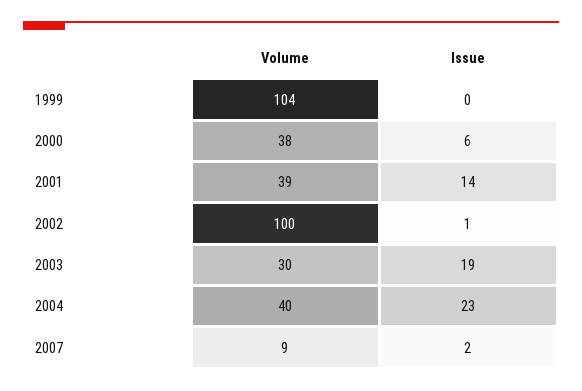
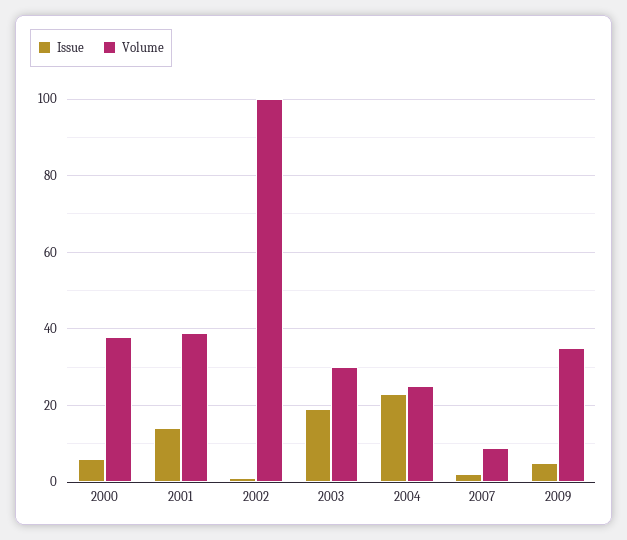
Volume, 1999: 104 -> none
Issue, 1999: 0 -> none
Volume, 2004: 40 -> 25
Issue, 2009: none -> 5
Volume, 2009: none -> 35

